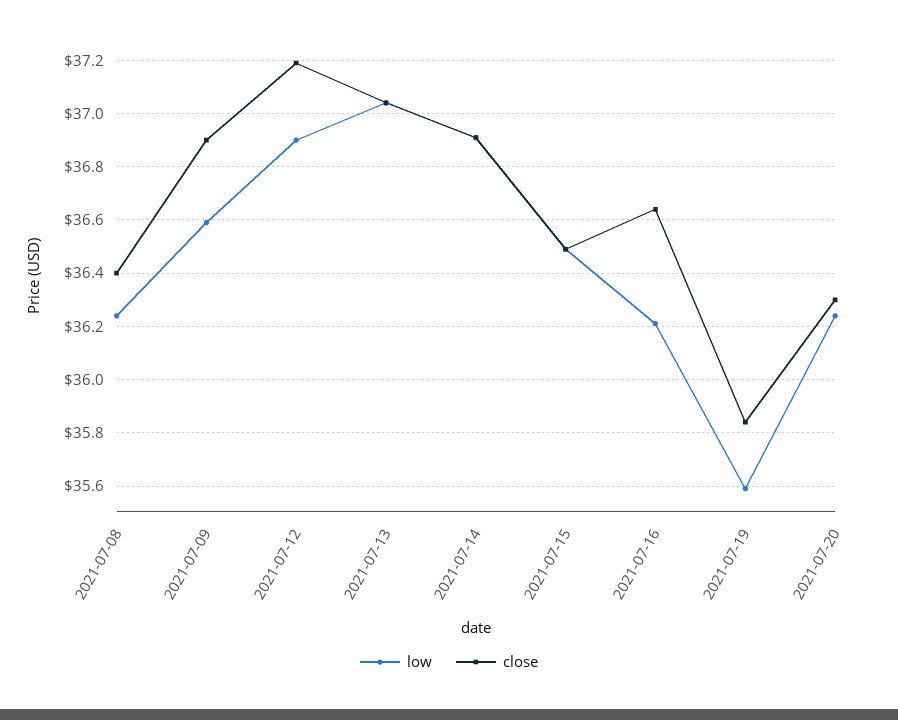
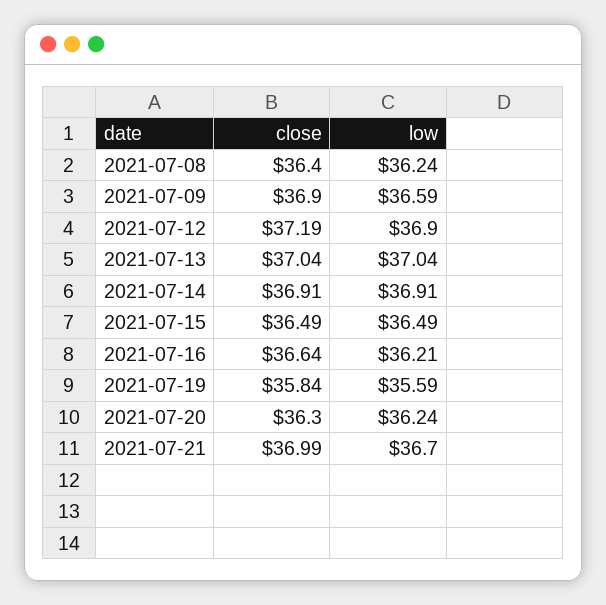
close, 2021-07-21: none -> 36.99
low, 2021-07-21: none -> 36.7

